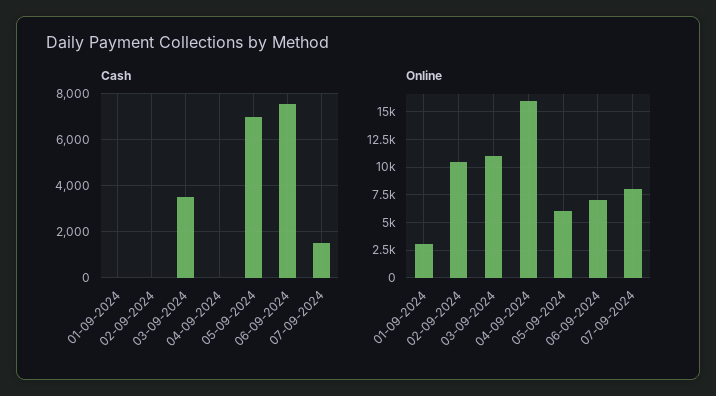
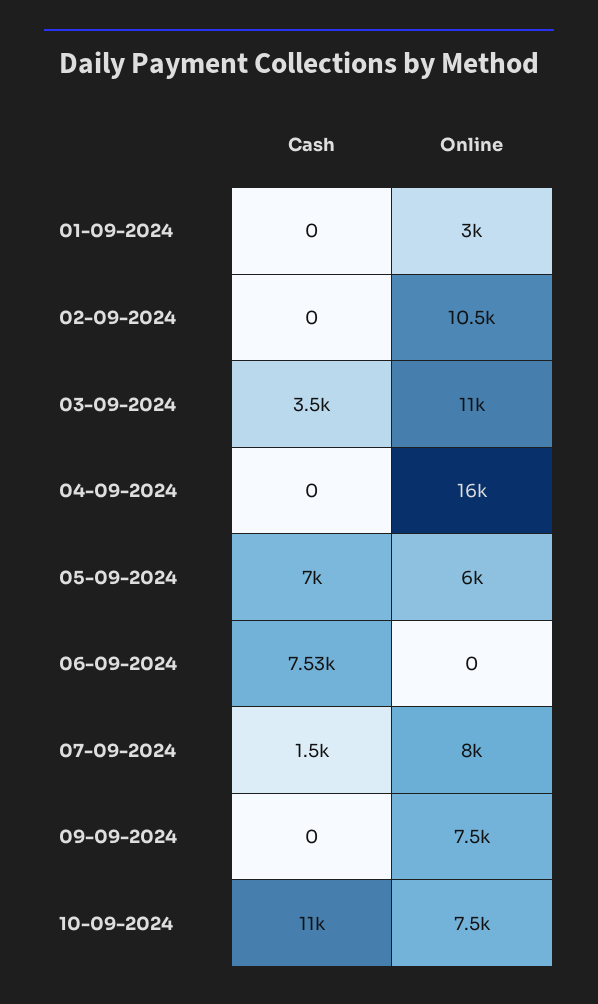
Online, 06-09-2024: 7500 -> 0
Cash, 09-09-2024: none -> 0
Online, 09-09-2024: none -> 7500
Cash, 10-09-2024: none -> 11000
Online, 10-09-2024: none -> 7500

